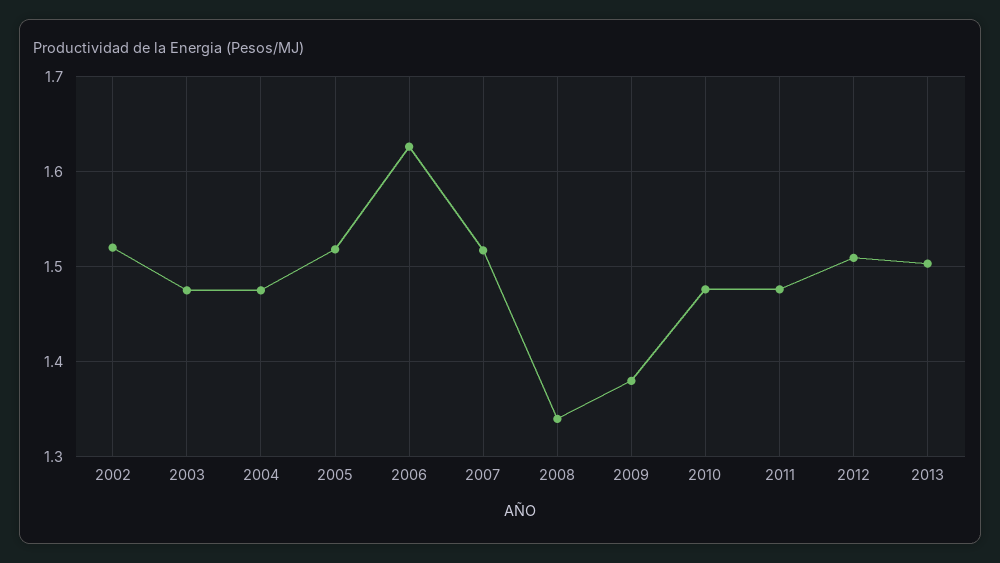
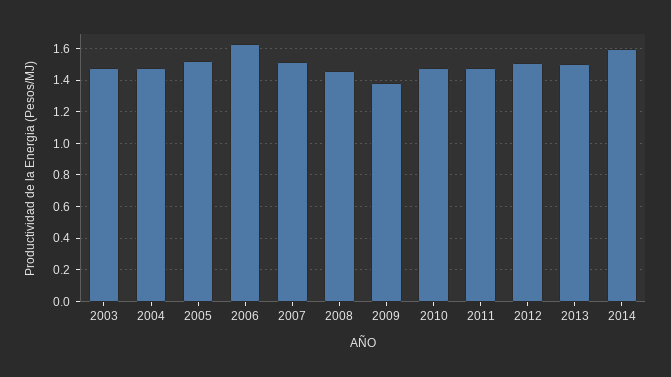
2002: 1.52 -> none
2008: 1.34 -> 1.45
2014: none -> 1.6

